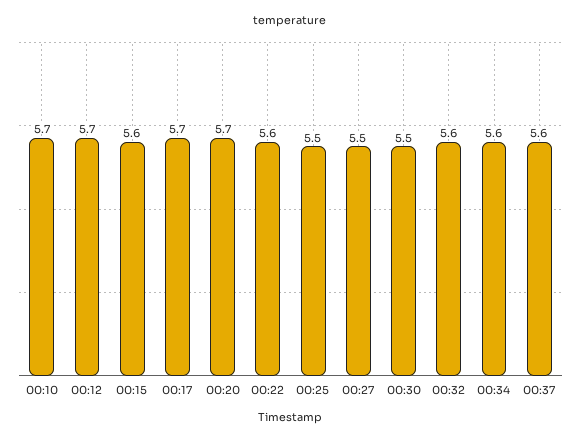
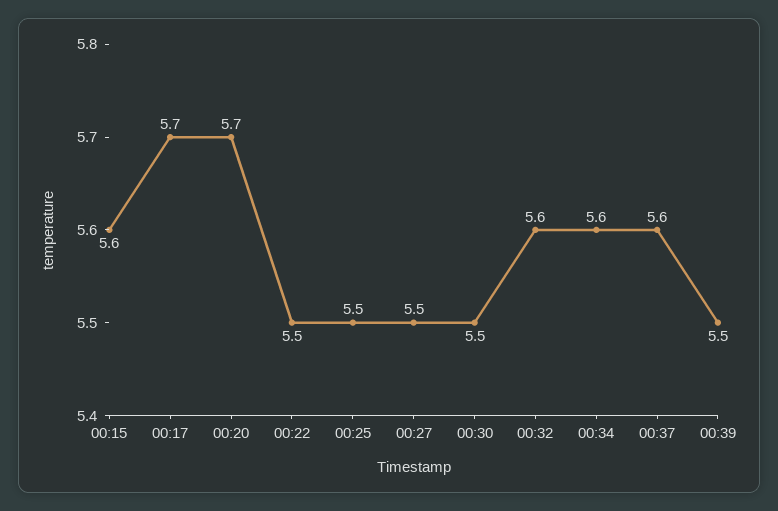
00:10: 5.7 -> none
00:12: 5.7 -> none
00:22: 5.6 -> 5.5
00:39: none -> 5.5

